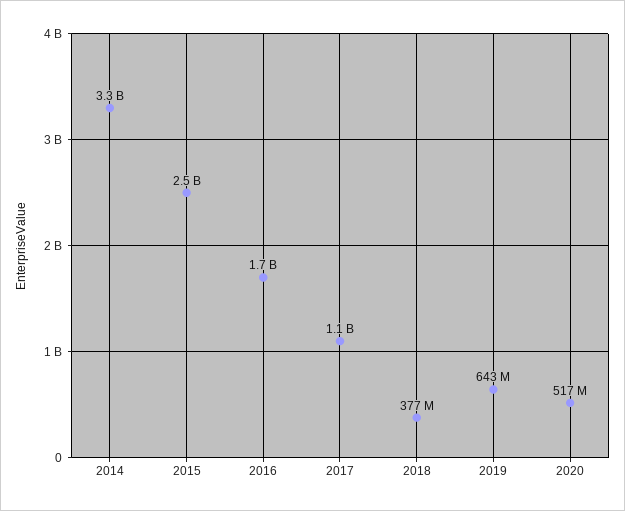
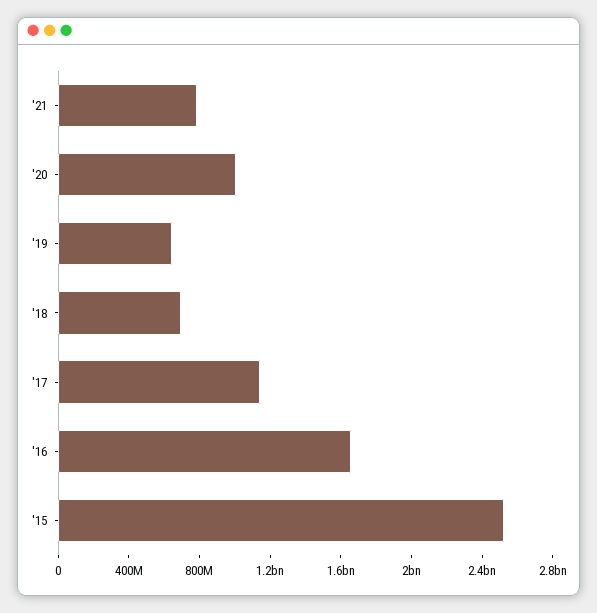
2014: 3300000000 -> none
2018: 377000000 -> 700000000
2020: 517000000 -> 1000000000
'21: none -> 800000000

